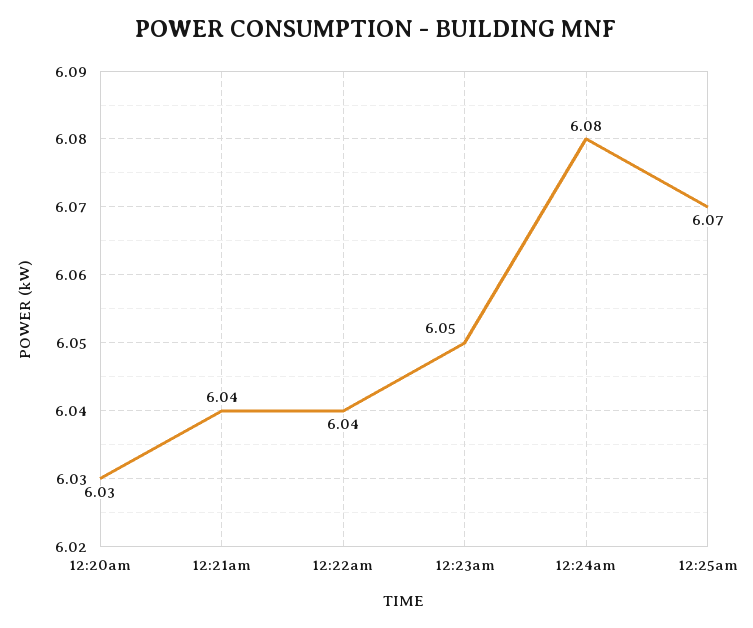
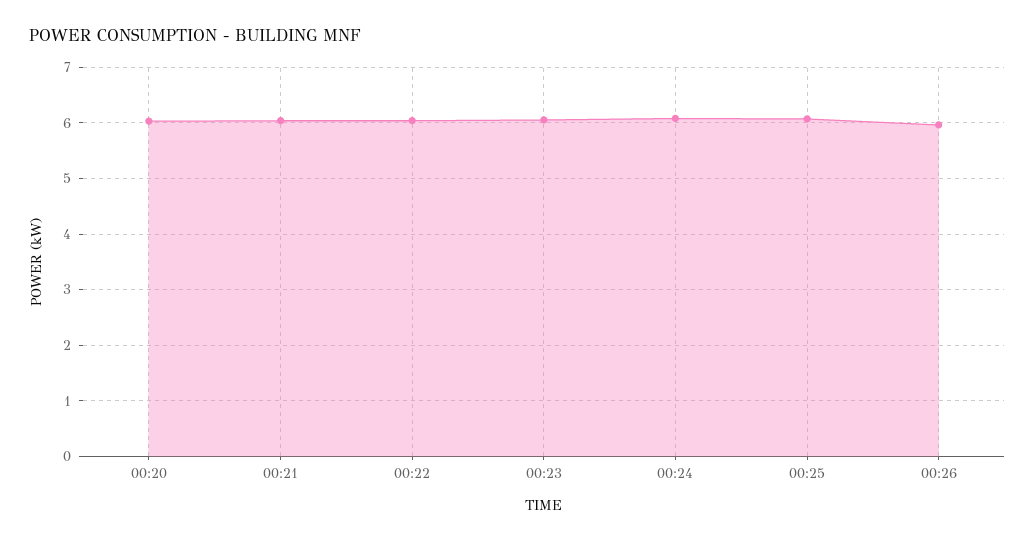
00:26: none -> 6

